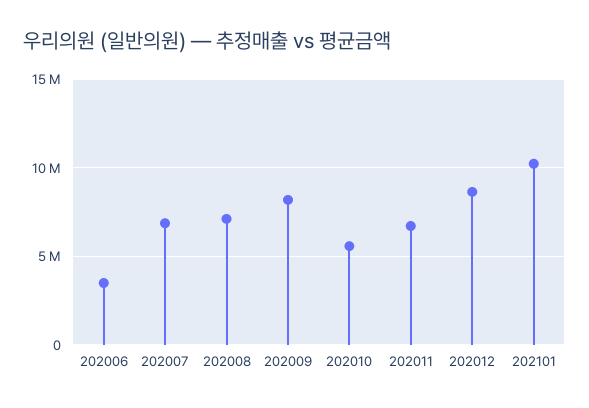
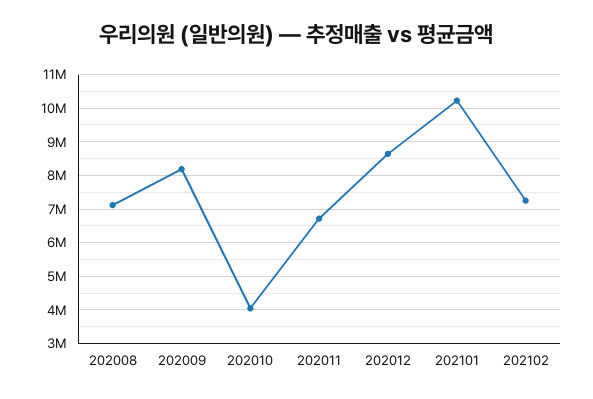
202006: 3500000 -> none
202007: 7000000 -> none
202010: 5500000 -> 4000000
202102: none -> 7200000

